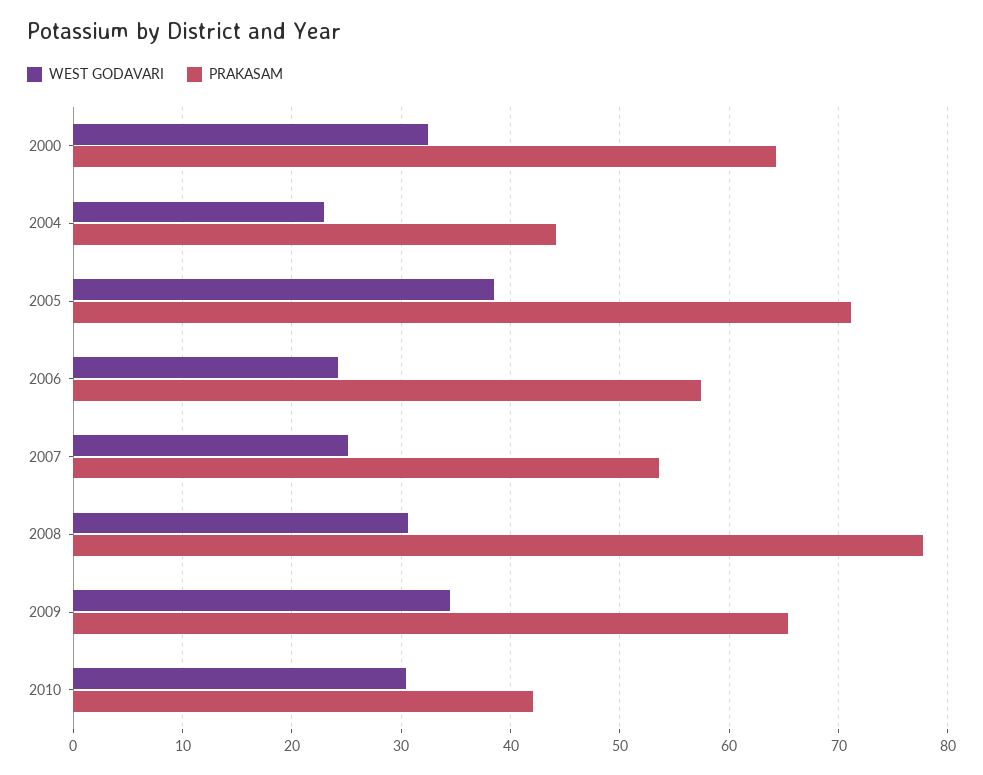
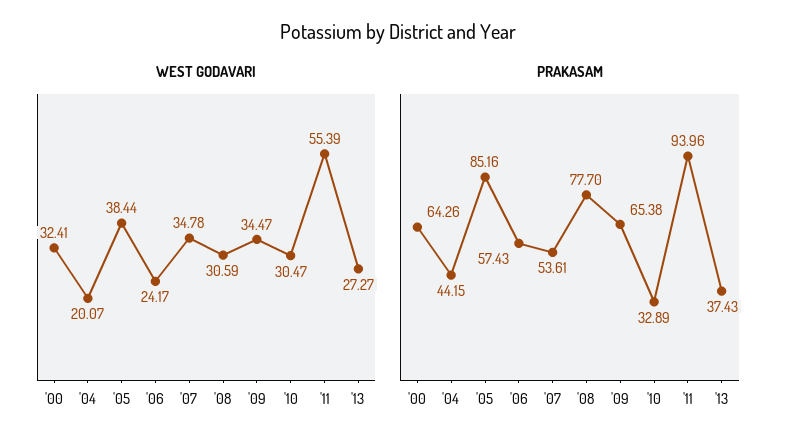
WEST GODAVARI, 2004: 23 -> 20.07
PRAKASAM, 2005: 71 -> 85.16
WEST GODAVARI, 2007: 25 -> 34.78
PRAKASAM, 2010: 42 -> 32.89
WEST GODAVARI, '11: none -> 55.39
WEST GODAVARI, '13: none -> 27.27
PRAKASAM, '11: none -> 93.96
PRAKASAM, '13: none -> 37.43

